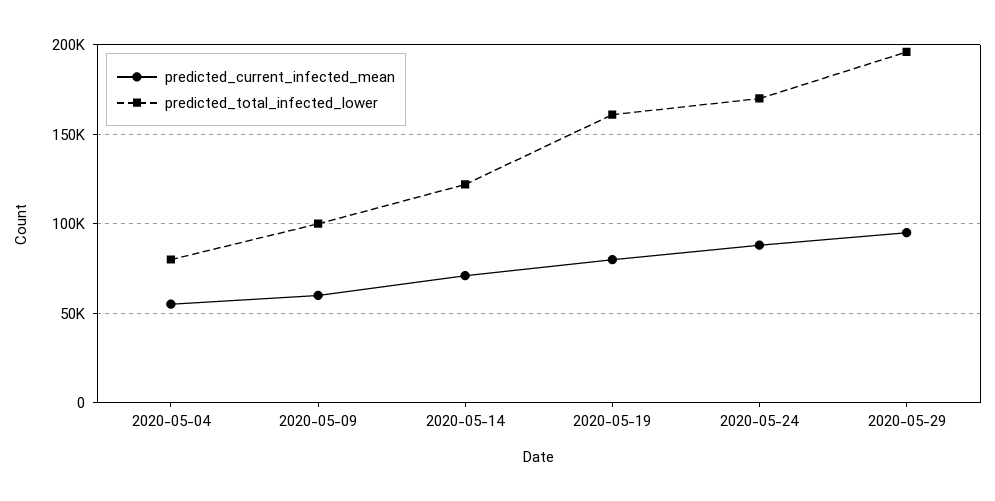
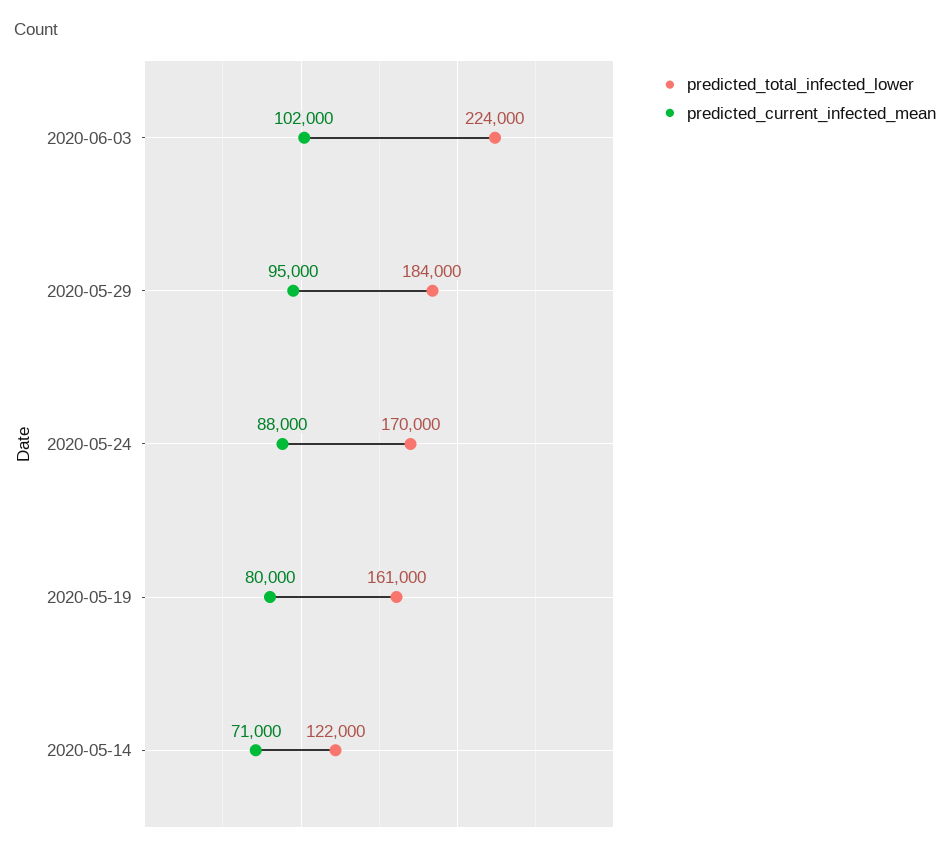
predicted_current_infected_mean, 2020-05-04: 55000 -> none
predicted_total_infected_lower, 2020-05-04: 80000 -> none
predicted_current_infected_mean, 2020-05-09: 60000 -> none
predicted_total_infected_lower, 2020-05-09: 100000 -> none
predicted_total_infected_lower, 2020-05-29: 195000 -> 184000
predicted_total_infected_lower, 2020-06-03: none -> 224000
predicted_current_infected_mean, 2020-06-03: none -> 102000

